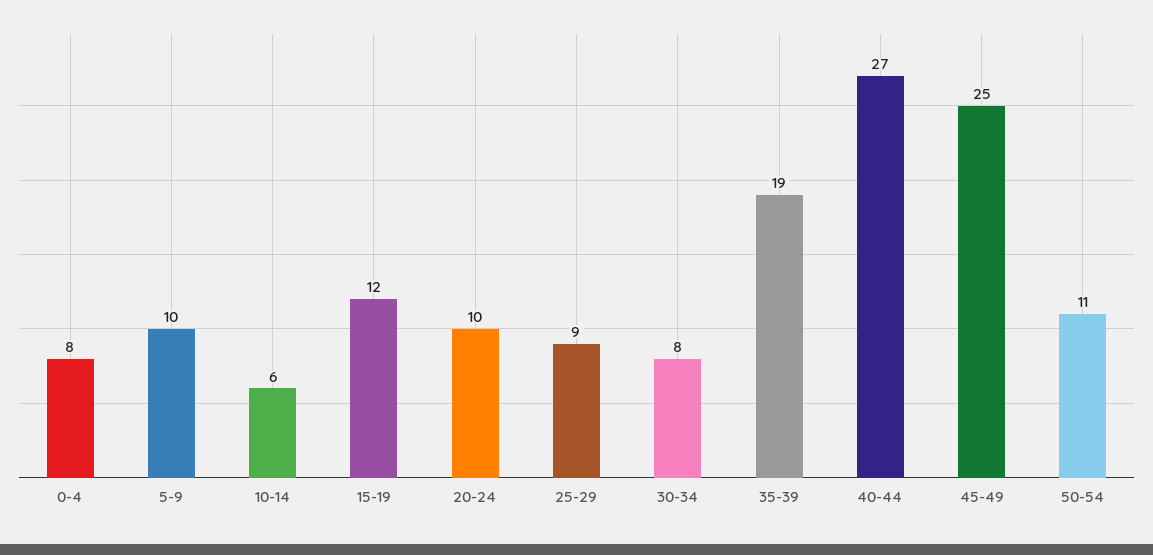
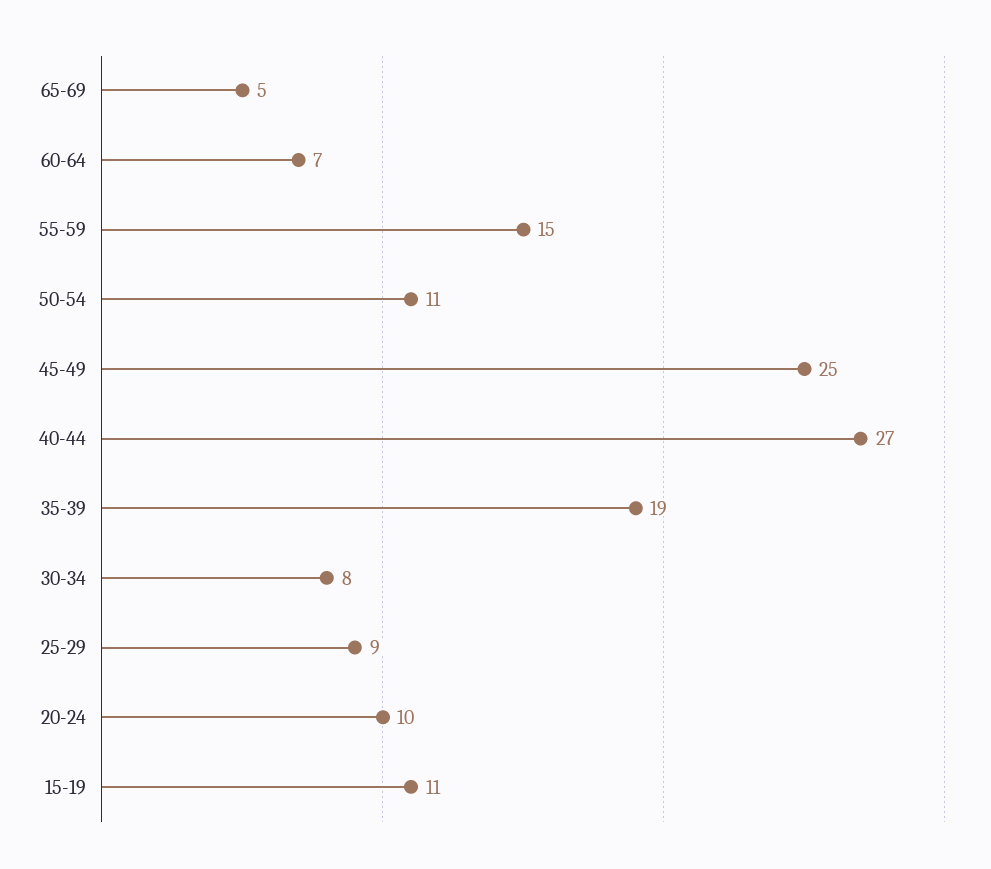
0-4: 8 -> none
5-9: 10 -> none
10-14: 6 -> none
15-19: 12 -> 11
65-69: none -> 5
60-64: none -> 7
55-59: none -> 15

